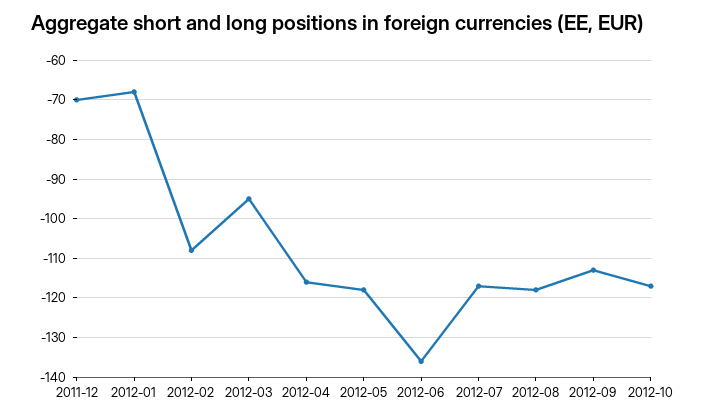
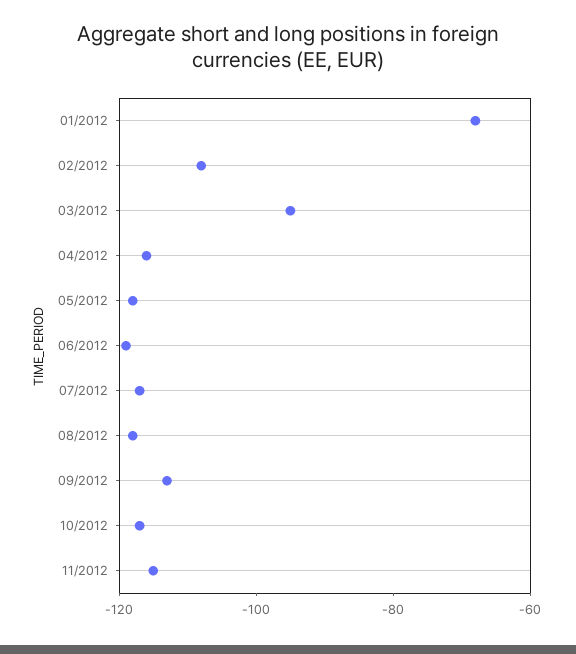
2011-12: -70 -> none
2012-06: -135 -> -120
11/2012: none -> -115

